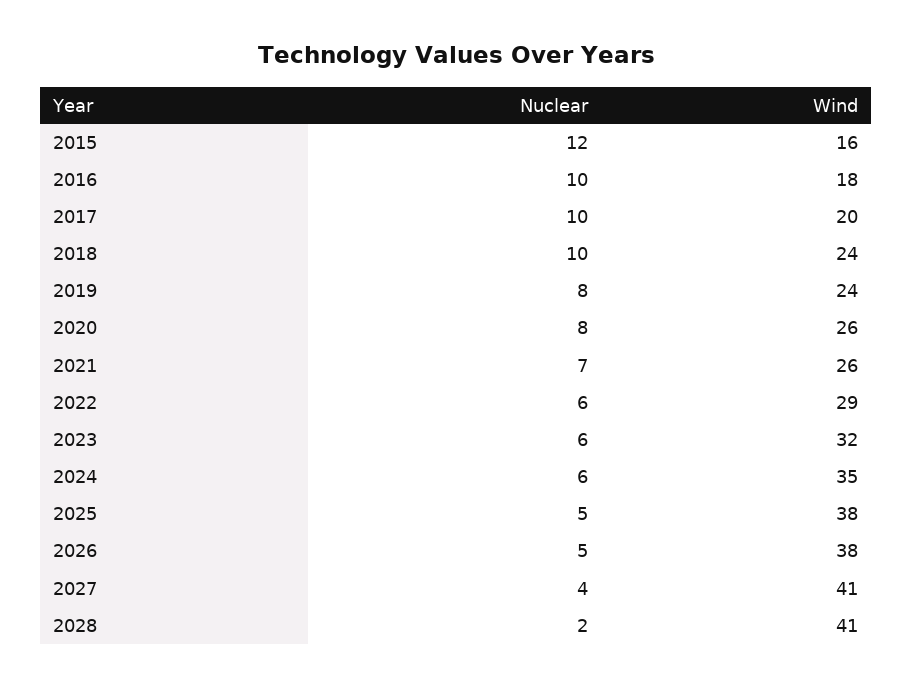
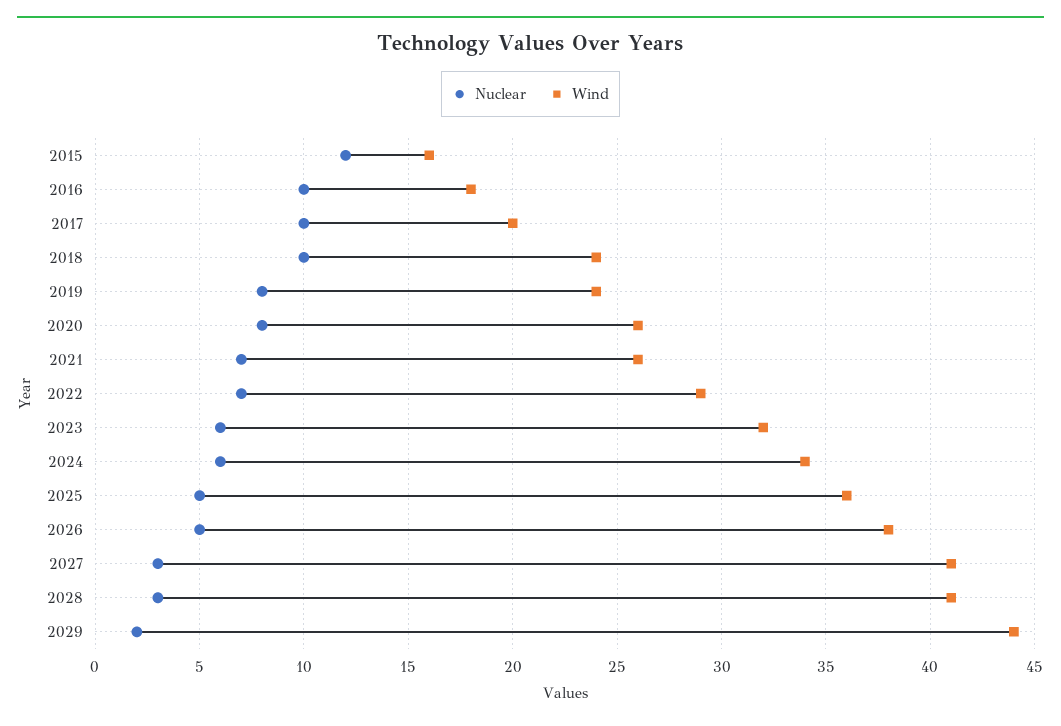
Nuclear, 2022: 6 -> 7
Wind, 2024: 35 -> 34
Wind, 2025: 38 -> 36
Nuclear, 2027: 4 -> 3
Nuclear, 2028: 2 -> 3
Nuclear, 2029: none -> 2
Wind, 2029: none -> 44

